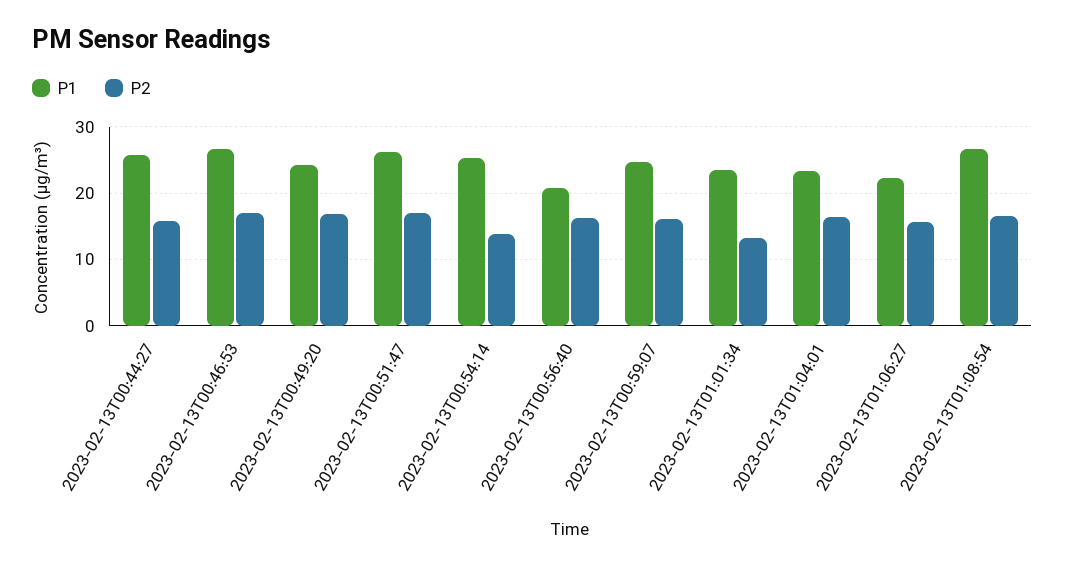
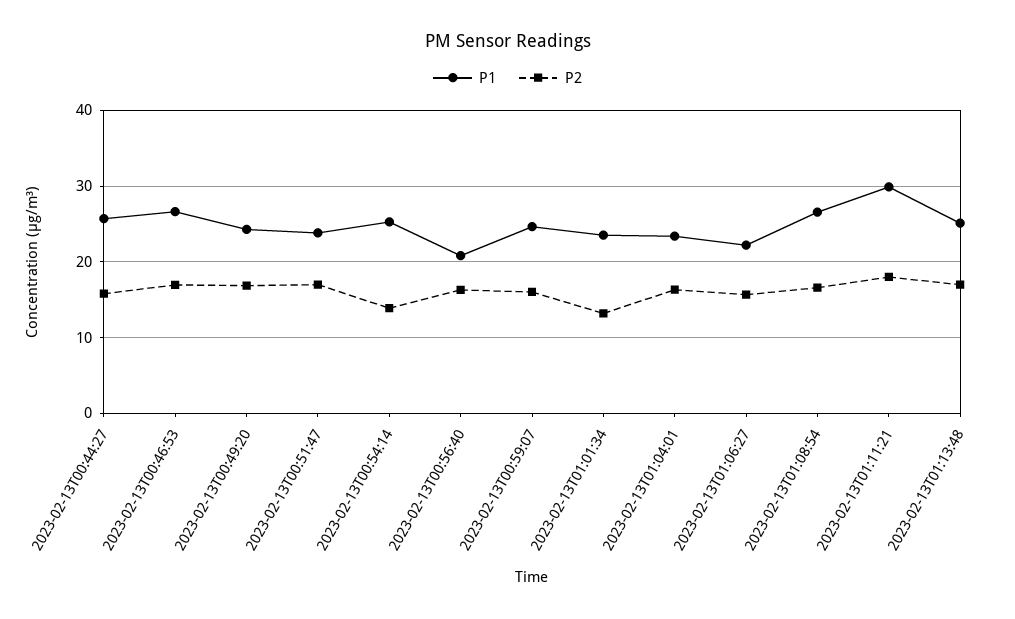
P1, 2023-02-13T00:51:47: 26 -> 24
P1, 2023-02-13T01:11:21: none -> 30
P2, 2023-02-13T01:11:21: none -> 18
P1, 2023-02-13T01:13:48: none -> 25
P2, 2023-02-13T01:13:48: none -> 17

